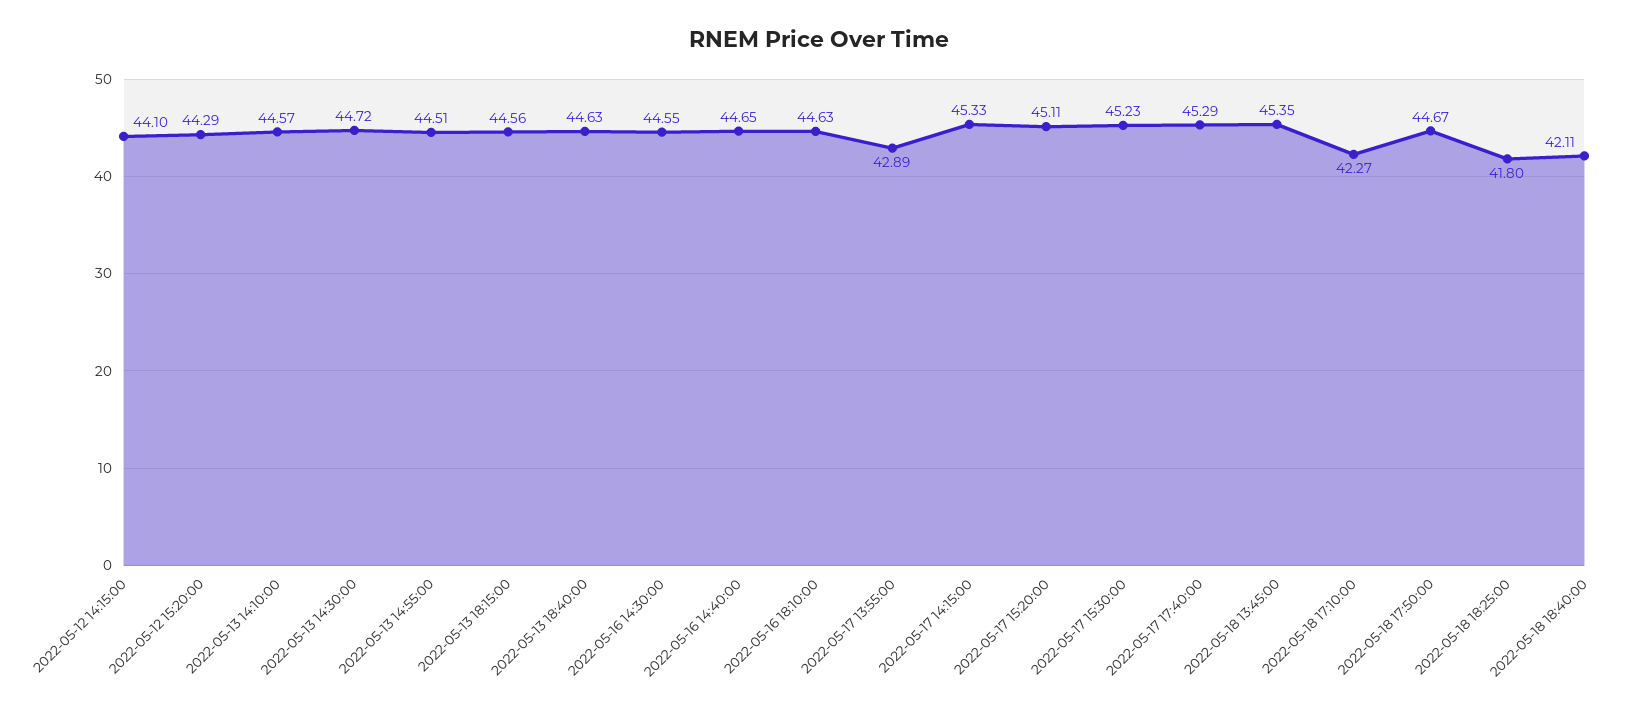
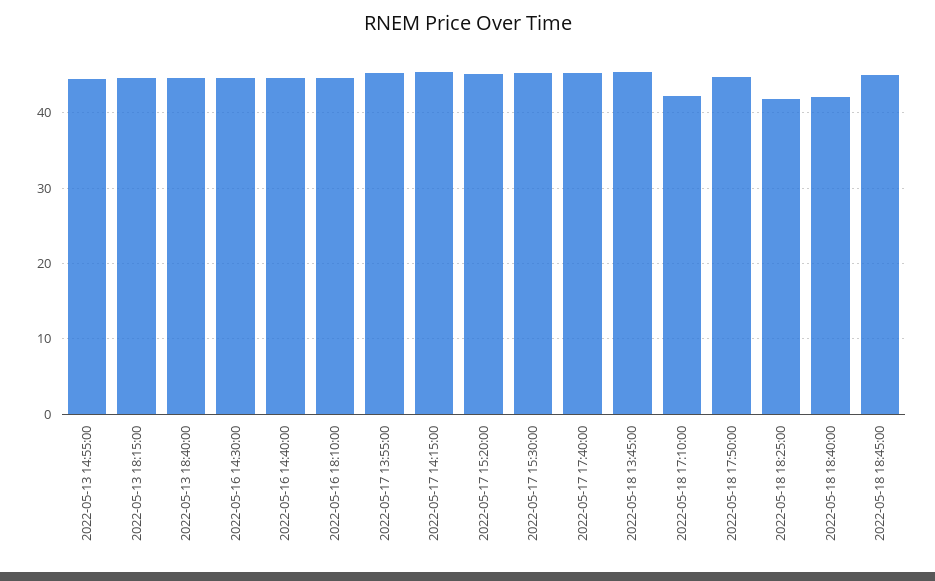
2022-05-12 14:15:00: 44.1 -> none
2022-05-12 15:20:00: 44.29 -> none
2022-05-13 14:10:00: 44.57 -> none
2022-05-13 14:30:00: 44.72 -> none
2022-05-17 13:55:00: 42.89 -> 45
2022-05-18 18:45:00: none -> 45

